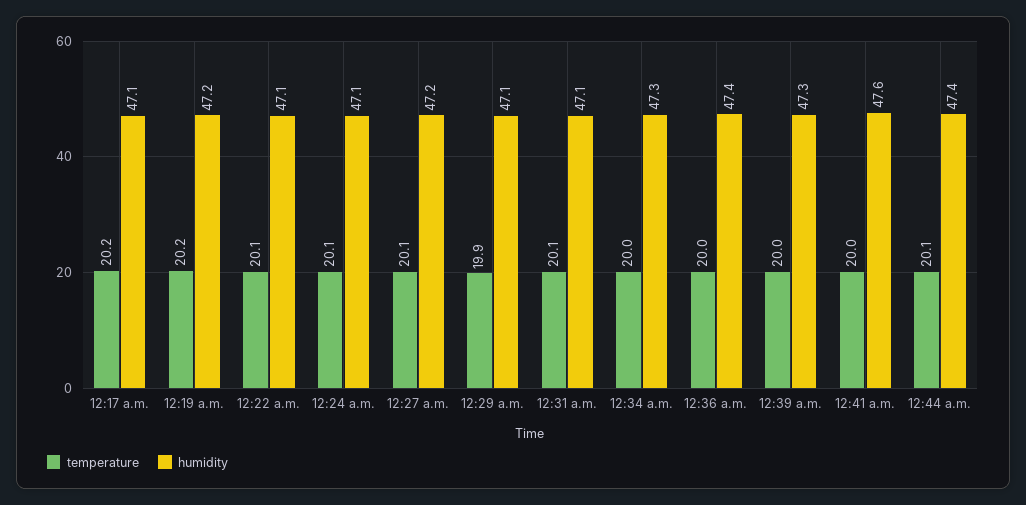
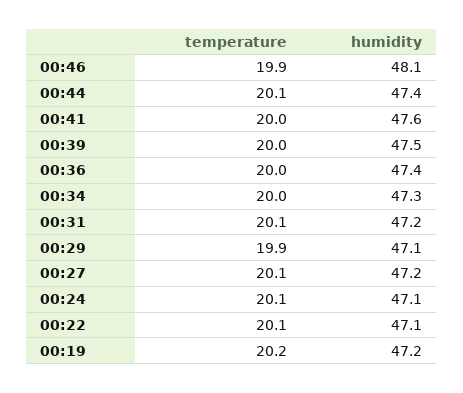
temperature, 12:17 a.m.: 20.2 -> none
humidity, 12:17 a.m.: 47.1 -> none
humidity, 12:31 a.m.: 47.1 -> 47.2
humidity, 12:39 a.m.: 47.3 -> 47.5
temperature, 00:46: none -> 19.9
humidity, 00:46: none -> 48.1

